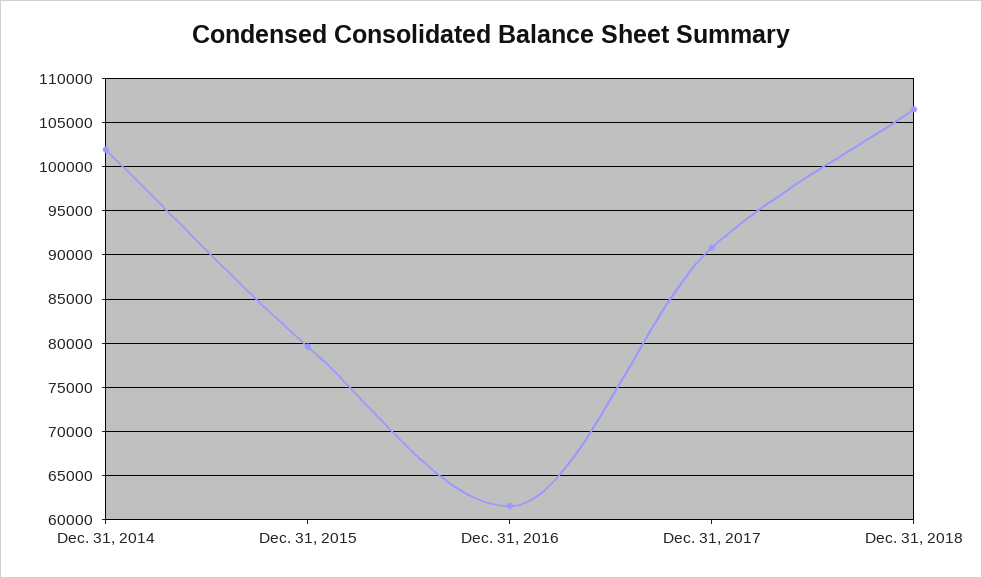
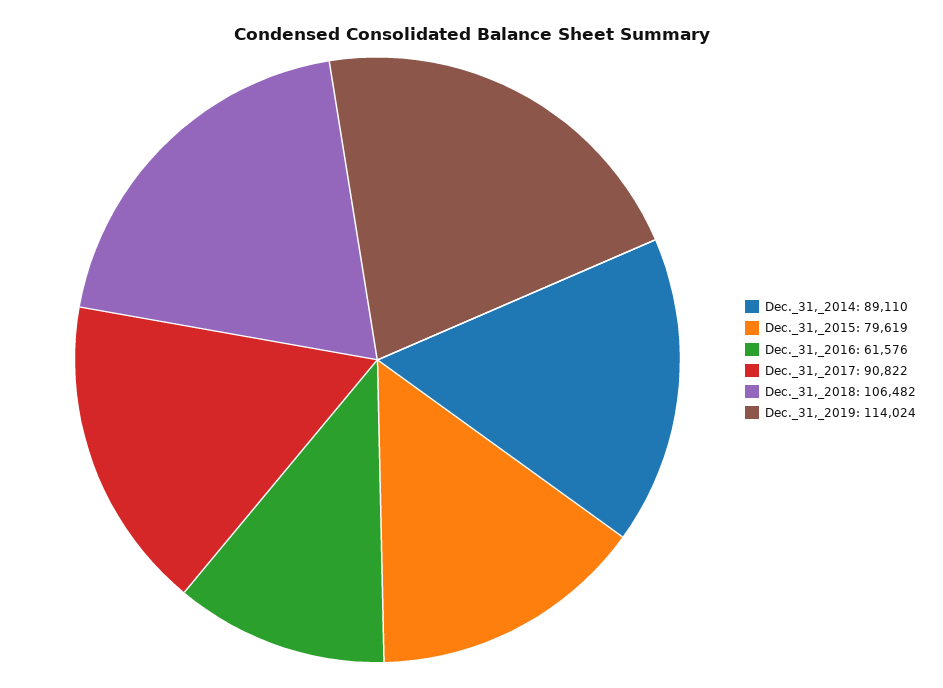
Dec. 31, 2014: 102000 -> 89110
Dec._31,_2019: none -> 114024

